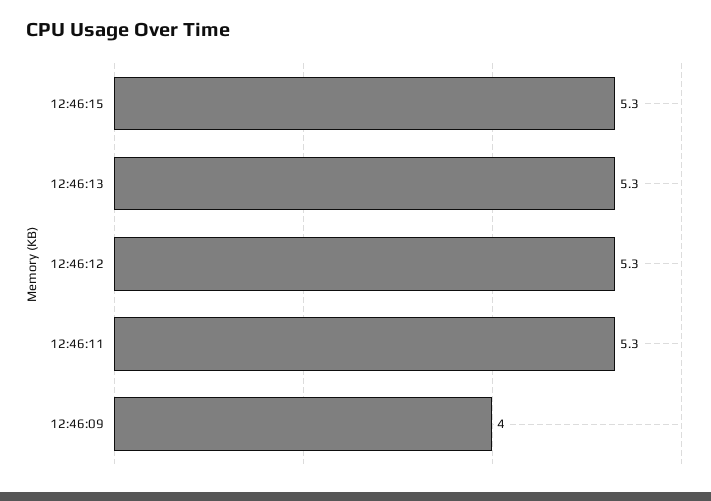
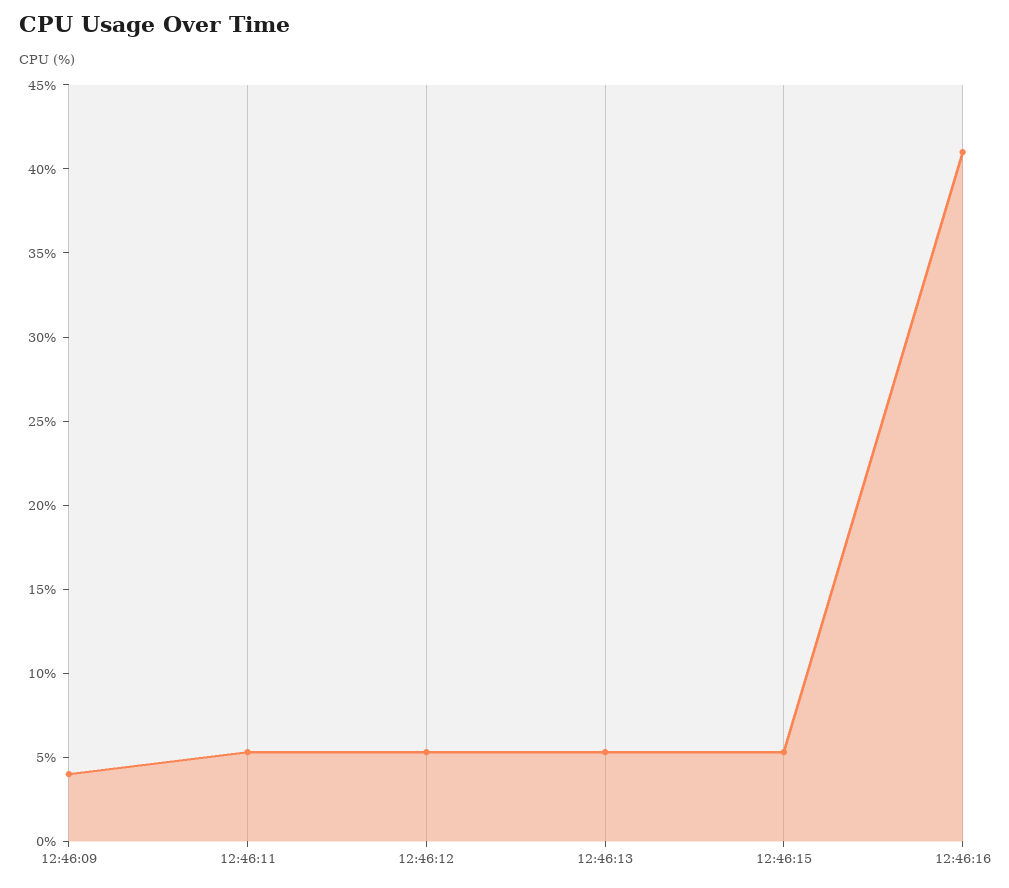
12:46:16: none -> 41

